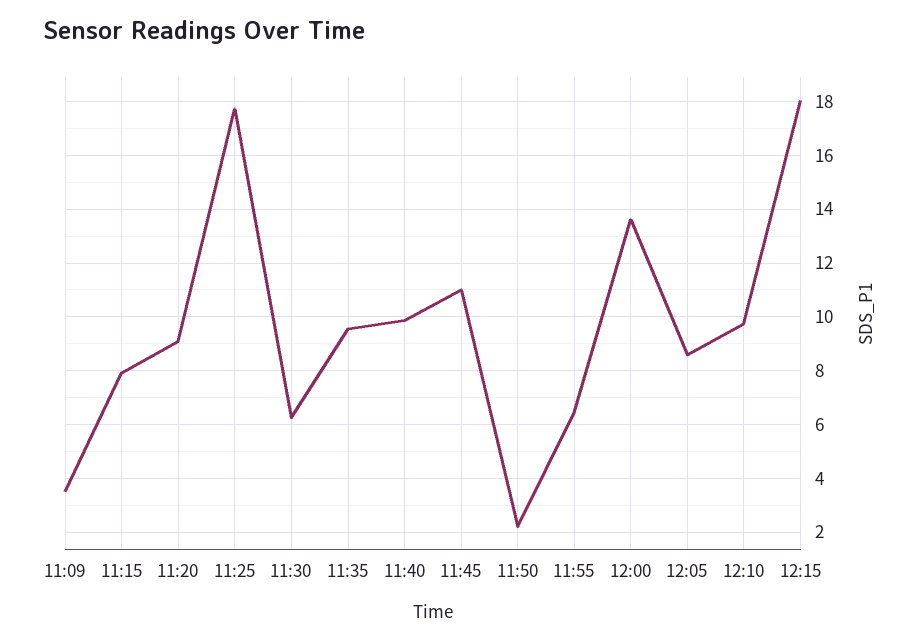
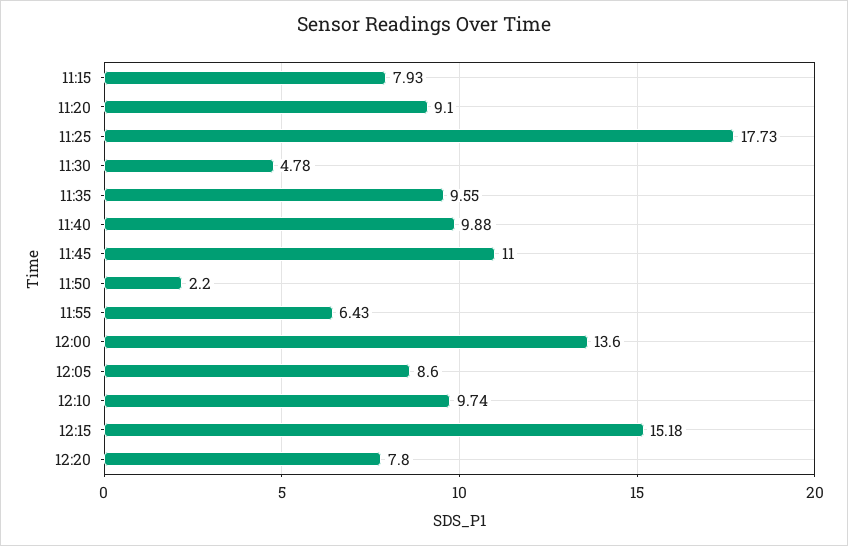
11:09: 3.5 -> none
11:30: 6.25 -> 4.78
12:15: 18 -> 15.18
12:20: none -> 7.8

